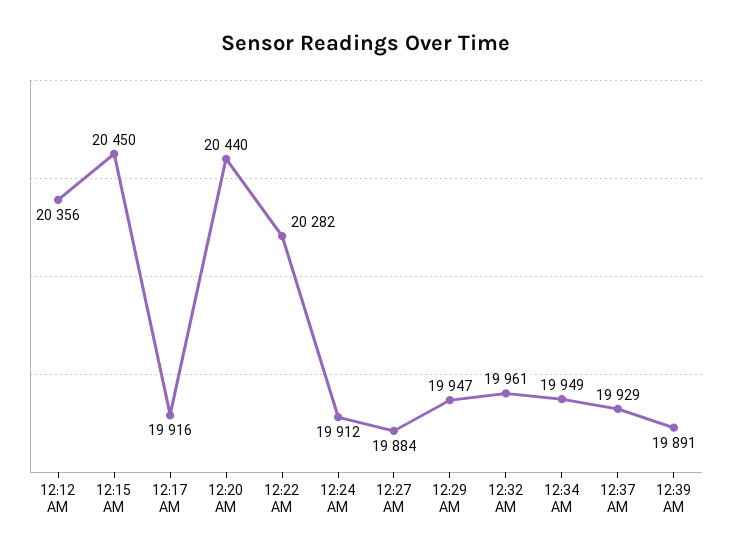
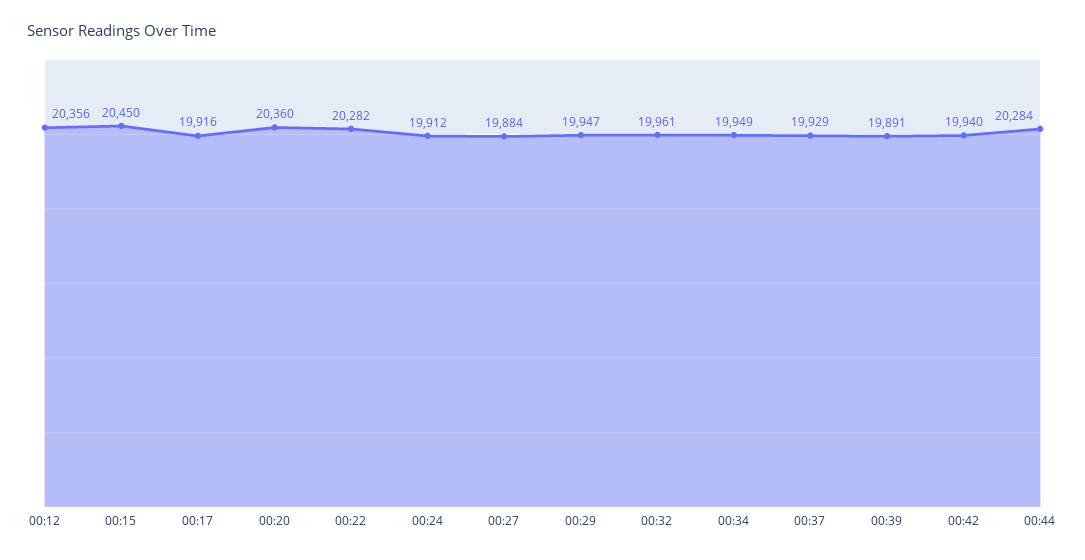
12:20 AM: 20440 -> 20360
00:42: none -> 19940
00:44: none -> 20284

